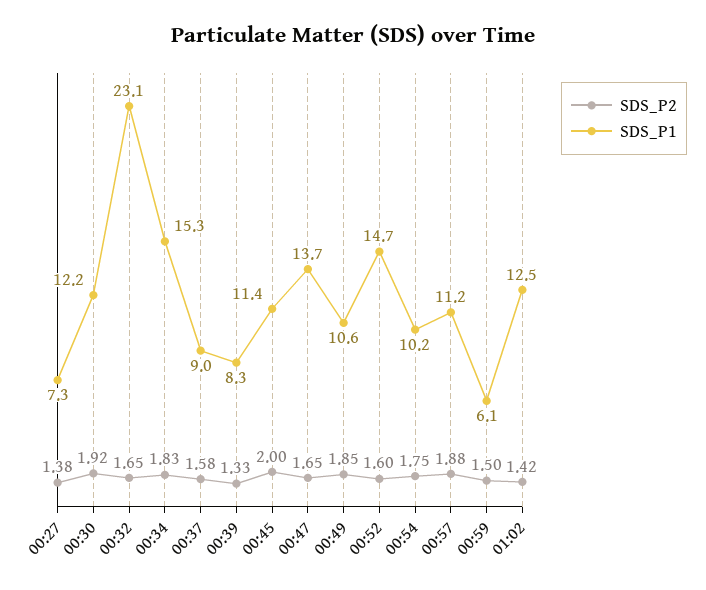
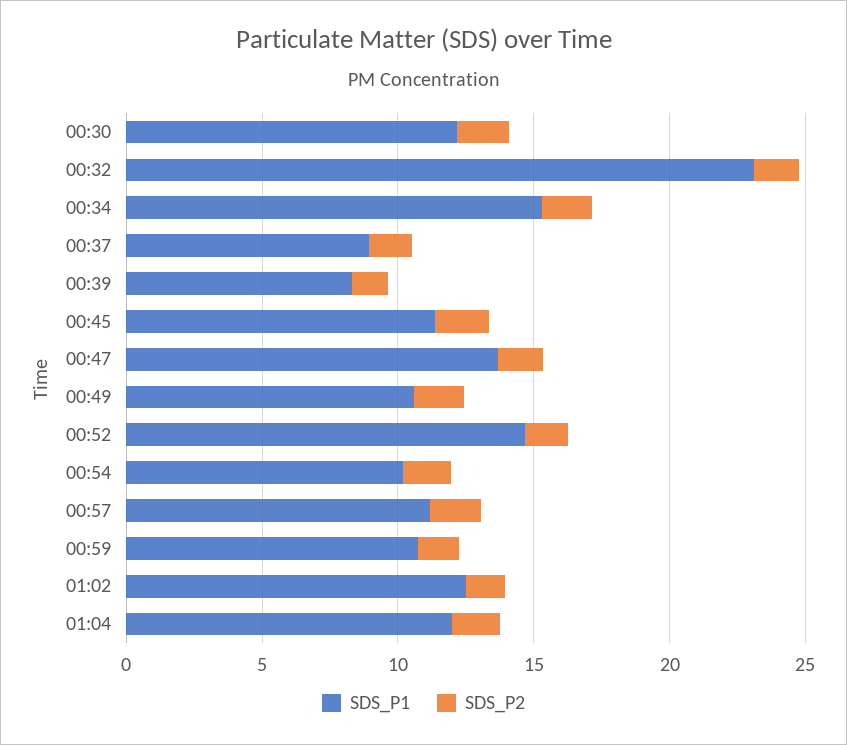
SDS_P2, 00:27: 1.38 -> none
SDS_P1, 00:27: 7.3 -> none
SDS_P1, 00:59: 6.1 -> 11
SDS_P1, 01:04: none -> 12
SDS_P2, 01:04: none -> 2

